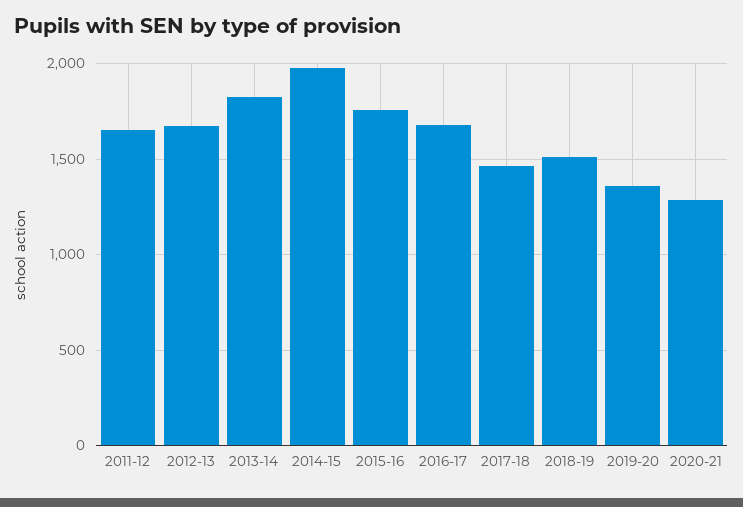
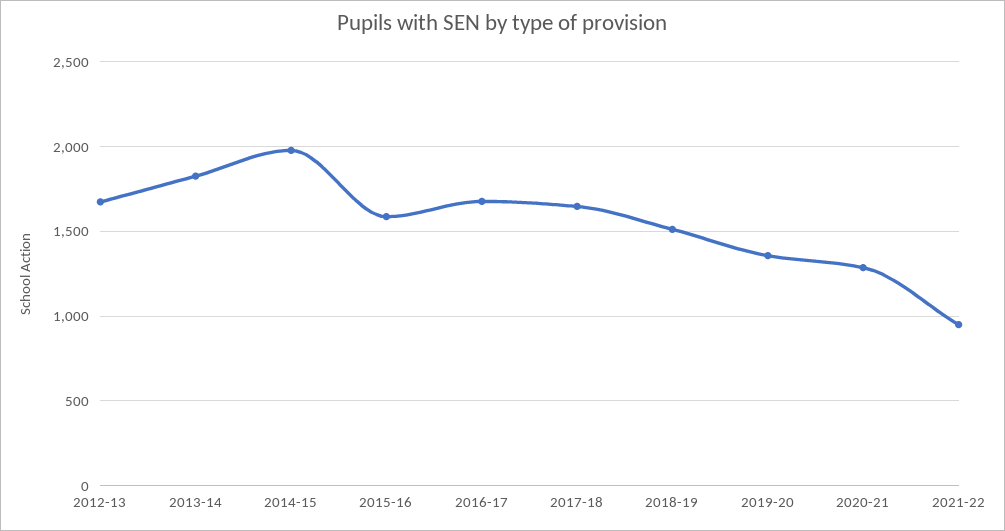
2011-12: 1650 -> none
2015-16: 1750 -> 1600
2017-18: 1450 -> 1650
2021-22: none -> 950

